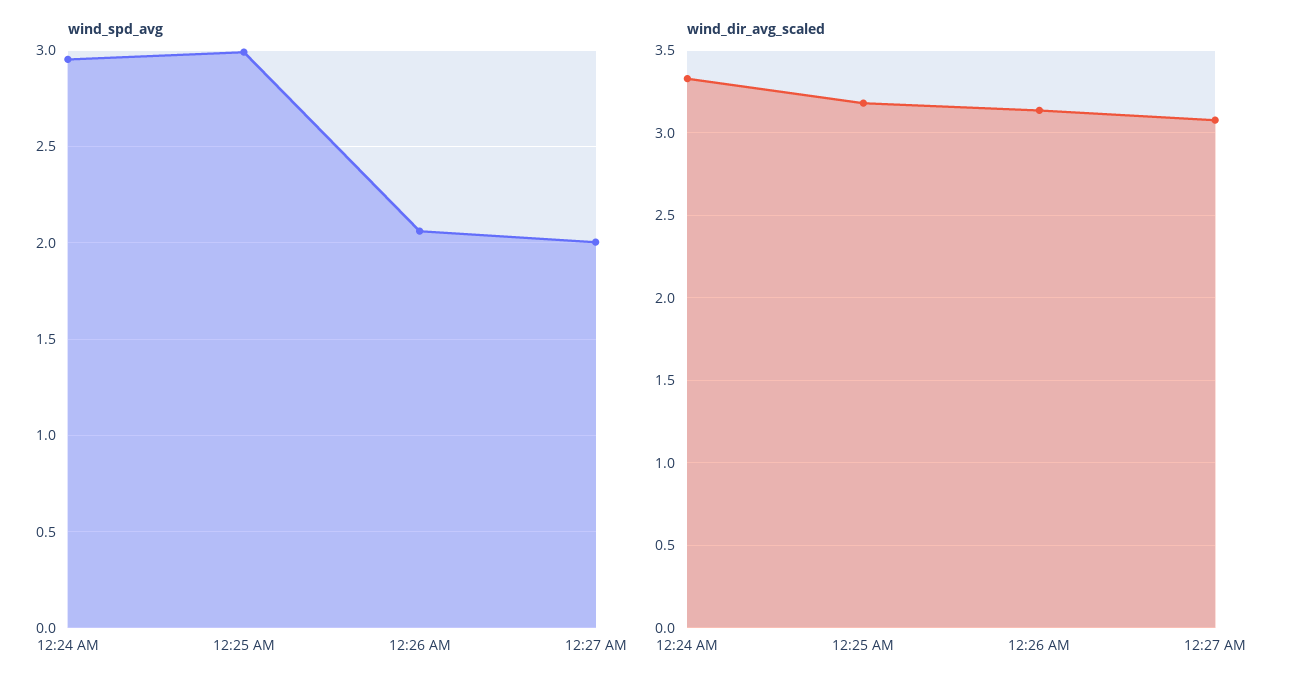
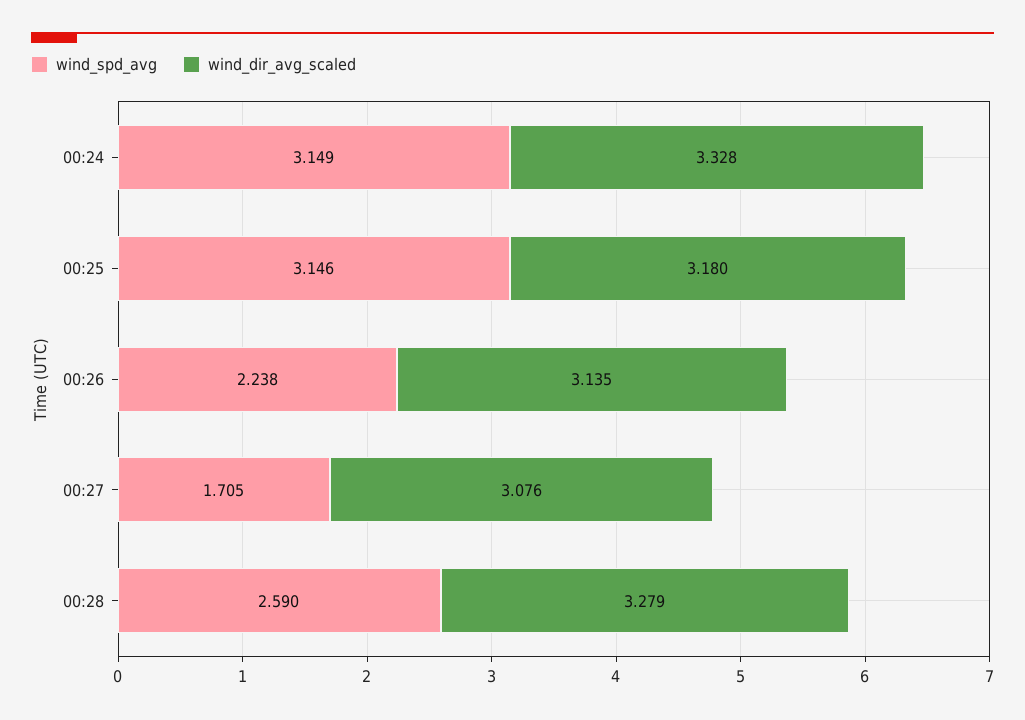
wind_spd_avg, 12:24 AM: 2.95 -> 3.149
wind_spd_avg, 12:25 AM: 3 -> 3.146
wind_spd_avg, 12:26 AM: 2.05 -> 2.238
wind_spd_avg, 12:27 AM: 2 -> 1.705
wind_spd_avg, 00:28: none -> 2.59
wind_dir_avg_scaled, 00:28: none -> 3.279

